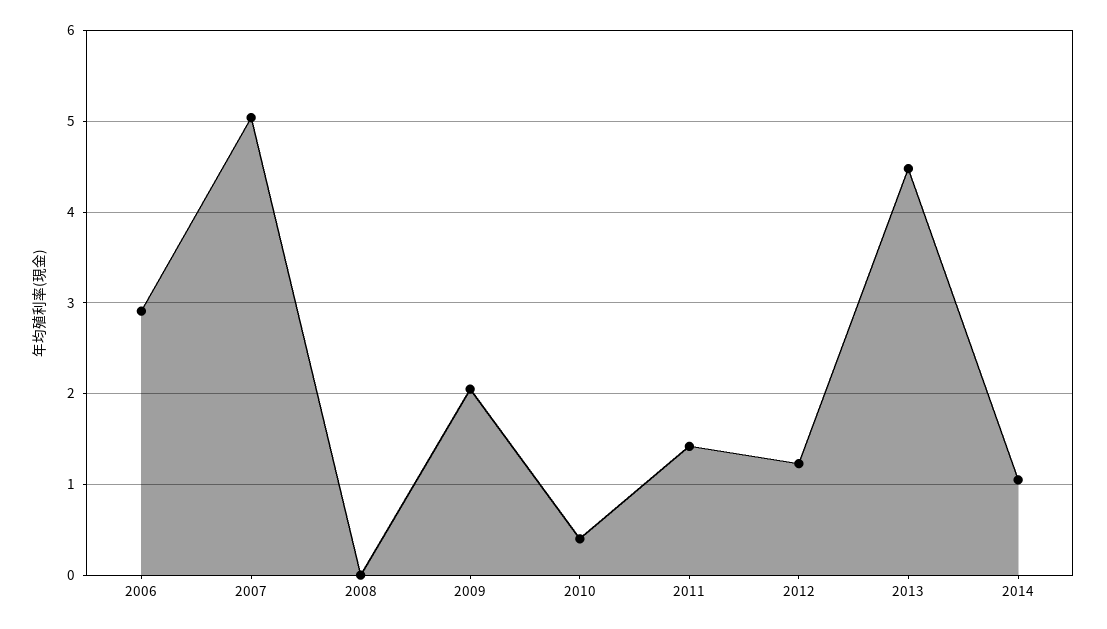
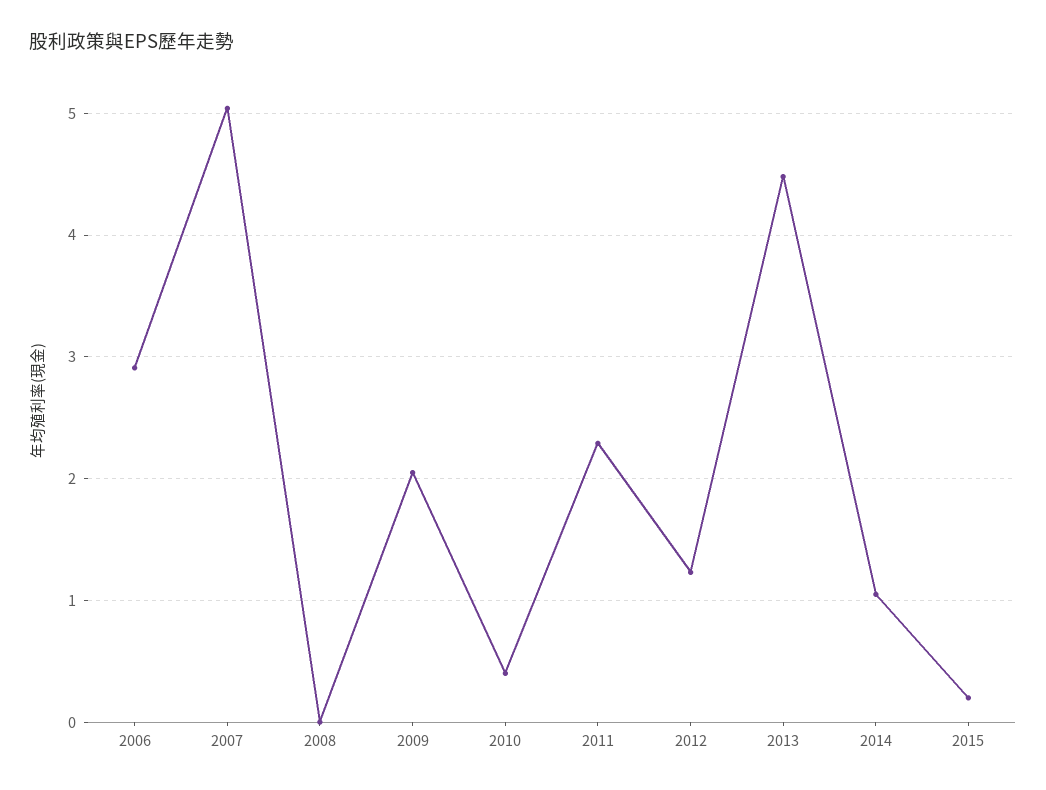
2011: 1.4 -> 2.3
2015: none -> 0.2

